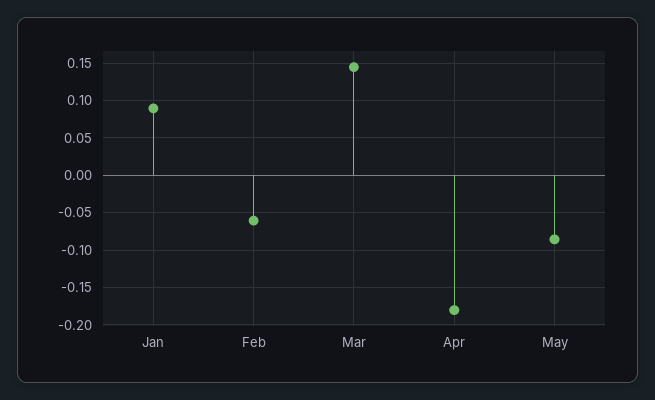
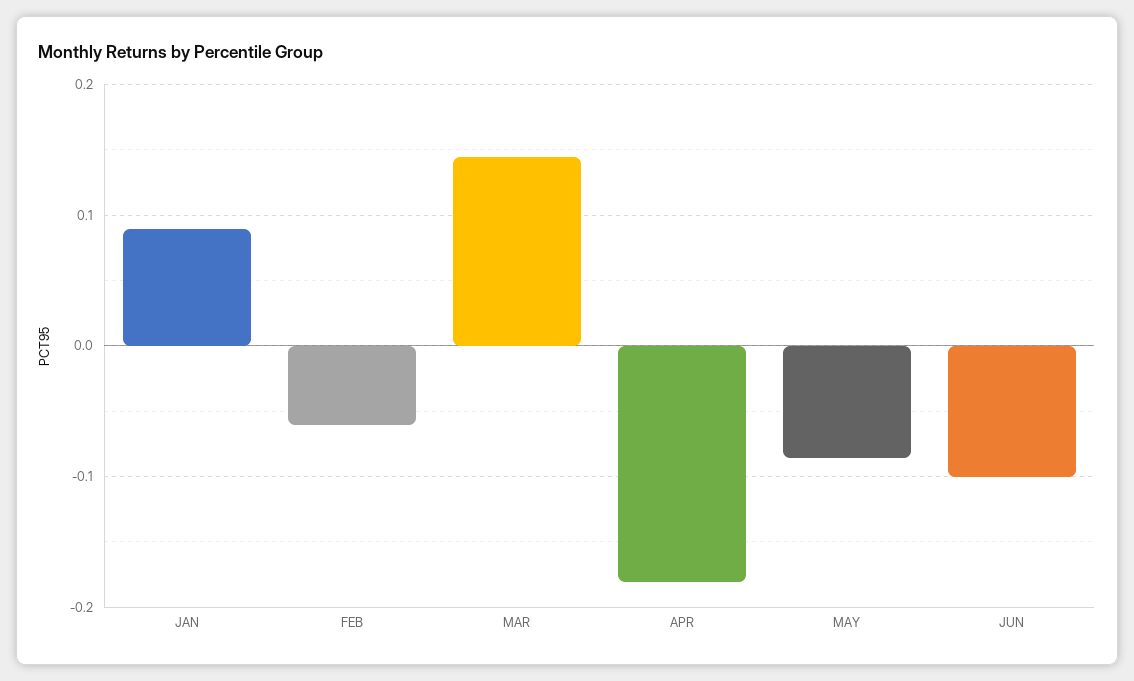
JUN: none -> -0.1

